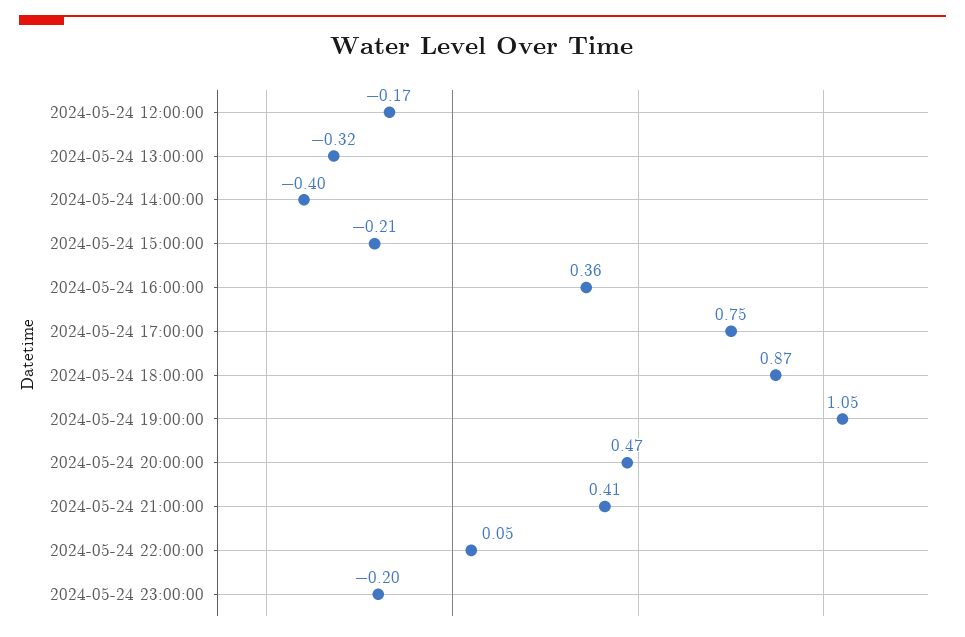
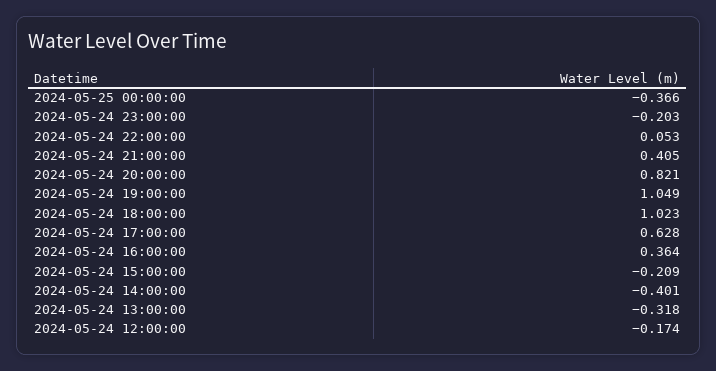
2024-05-24 17:00:00: 0.75 -> 0.628
2024-05-24 18:00:00: 0.87 -> 1.023
2024-05-24 20:00:00: 0.47 -> 0.821
2024-05-25 00:00:00: none -> -0.366

